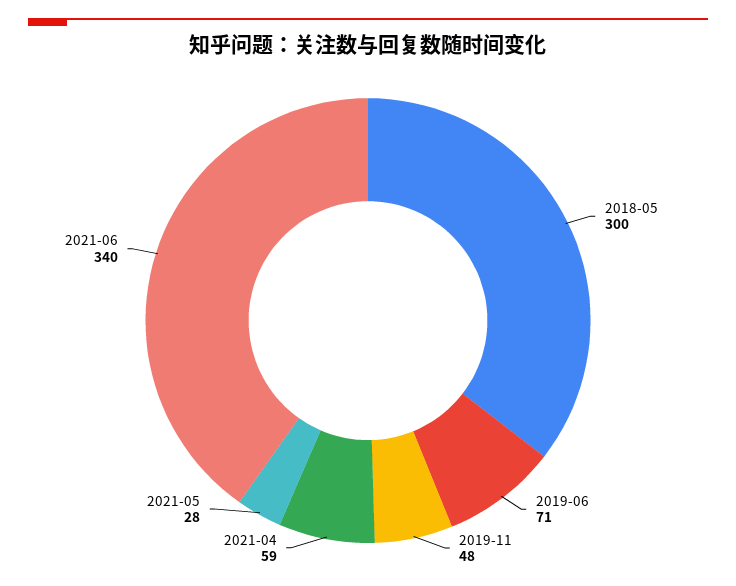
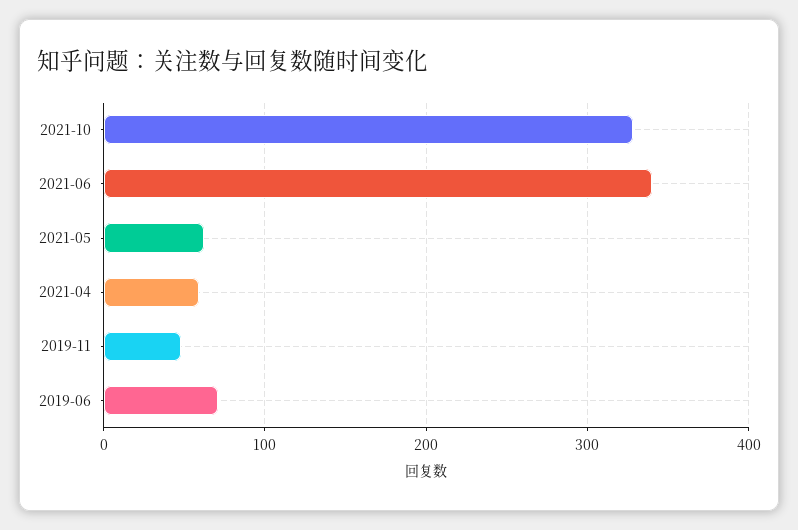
2018-05: 300 -> none
2021-05: 28 -> 60
2021-10: none -> 330

